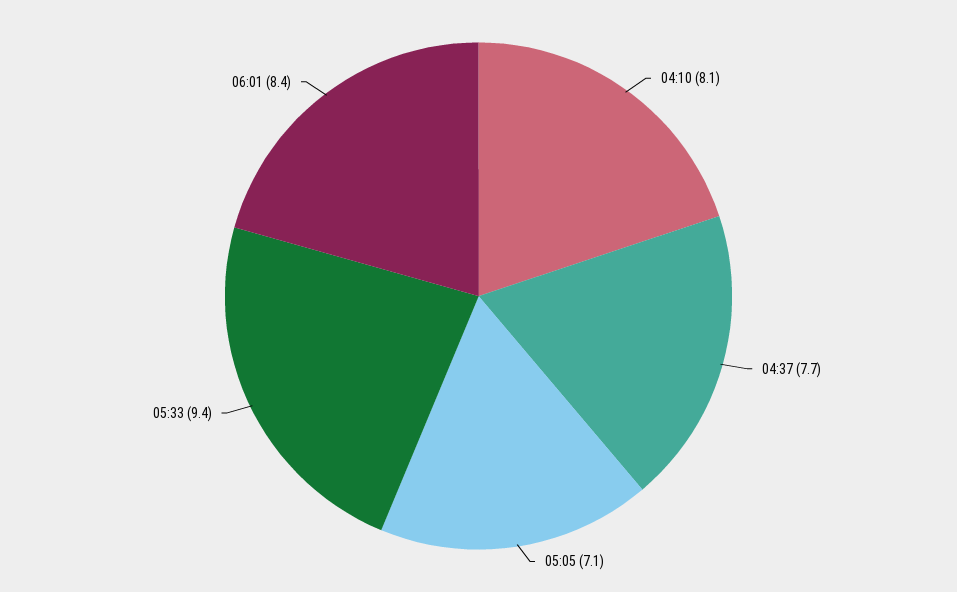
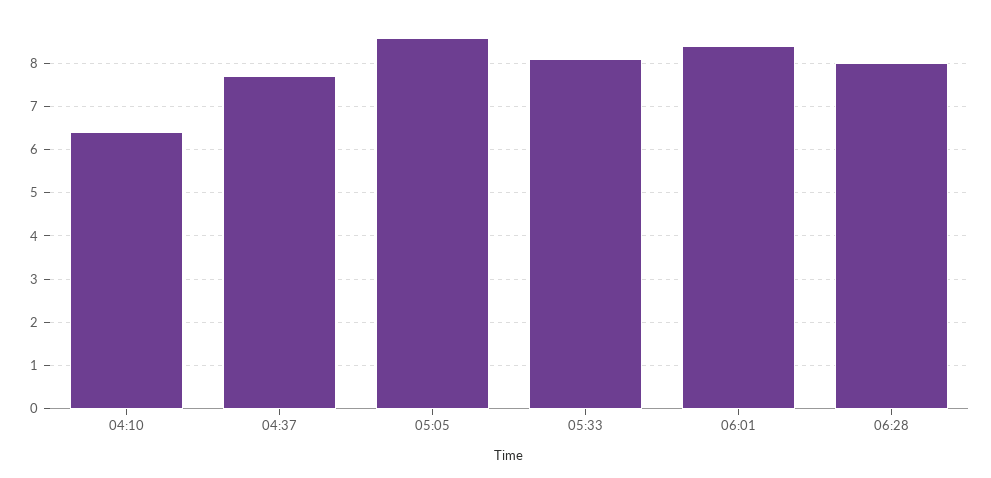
04:10: 8.1 -> 6.5
05:05: 7.1 -> 8.5
05:33: 9.4 -> 8
06:28: none -> 8

